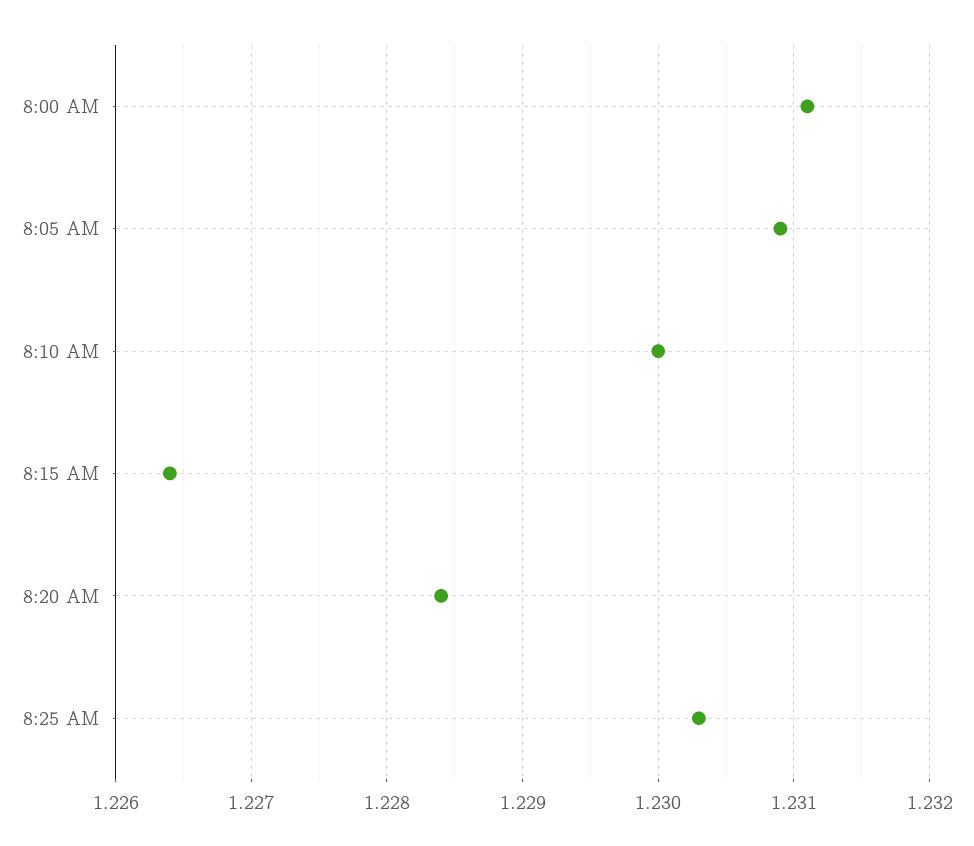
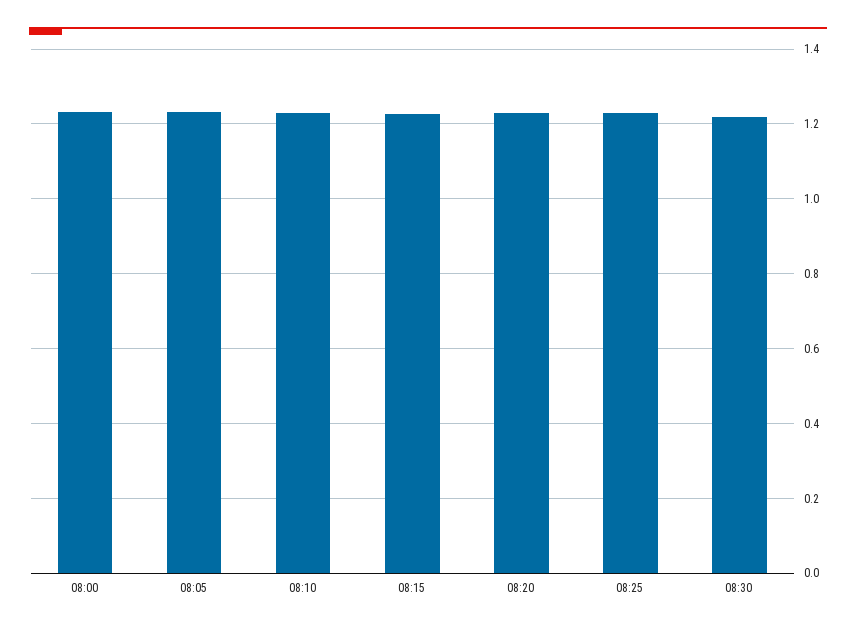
08:30: none -> 1.22

